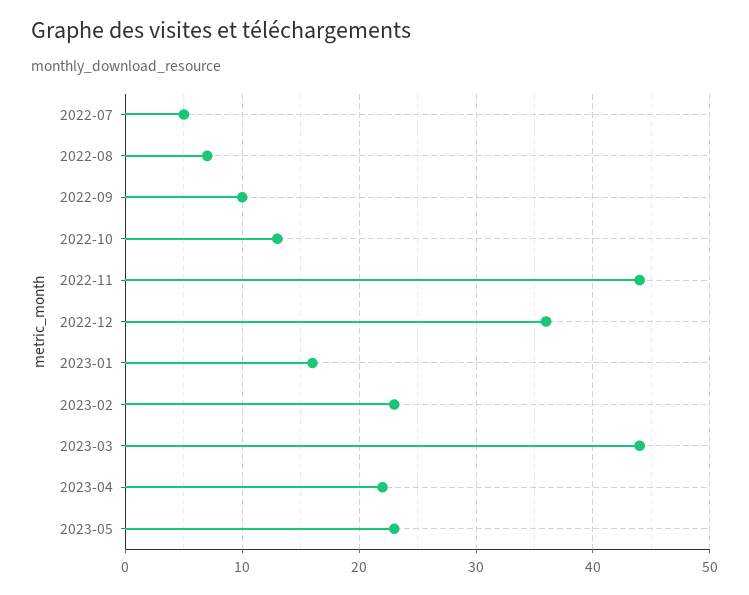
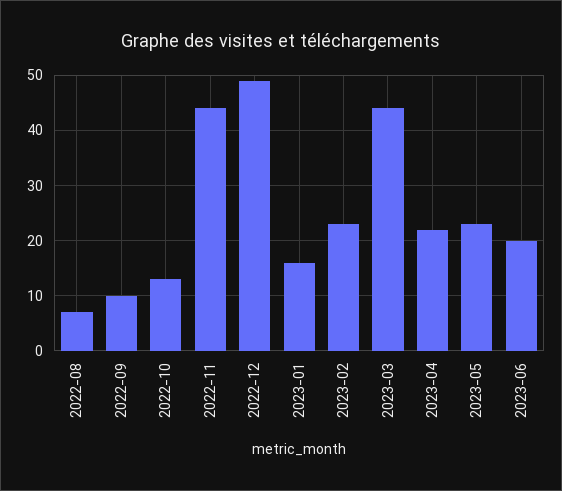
2022-07: 5 -> none
2022-12: 36 -> 50
2023-06: none -> 20

